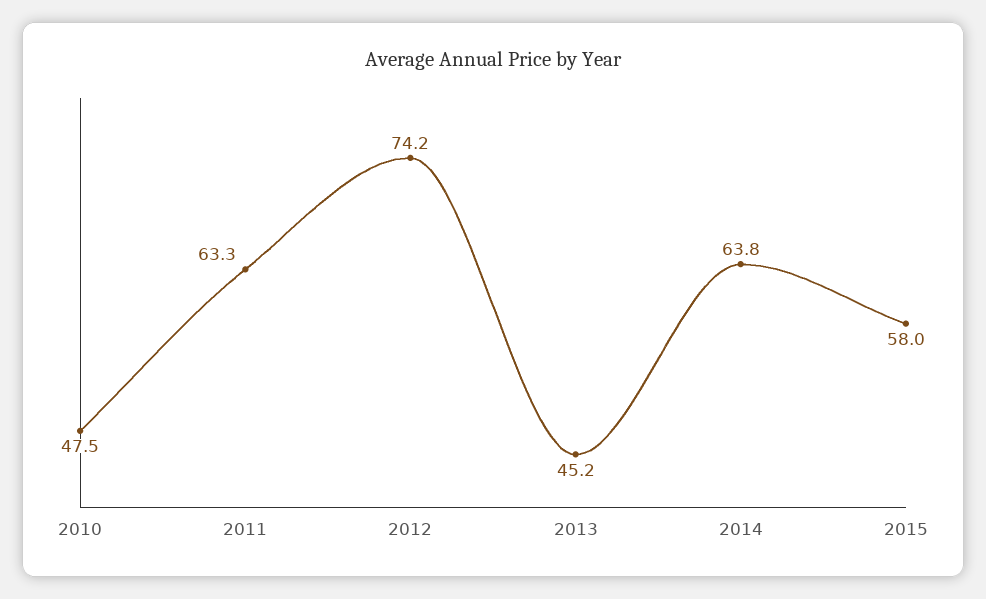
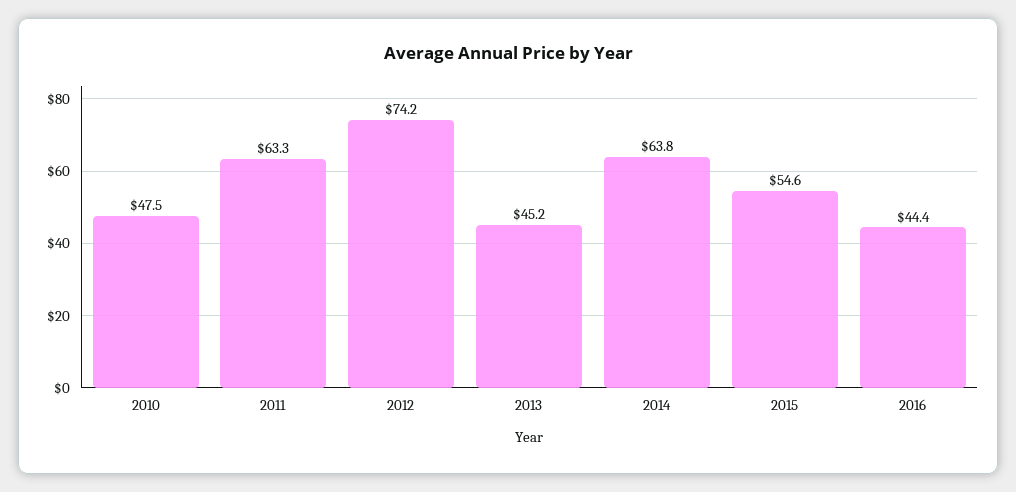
2015: 58 -> 54.6
2016: none -> 44.4

